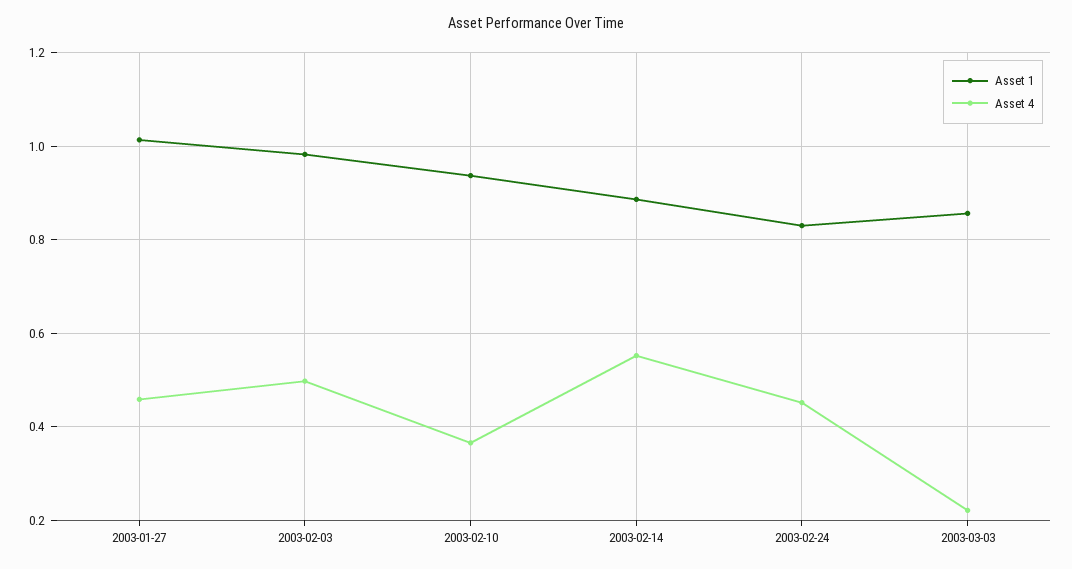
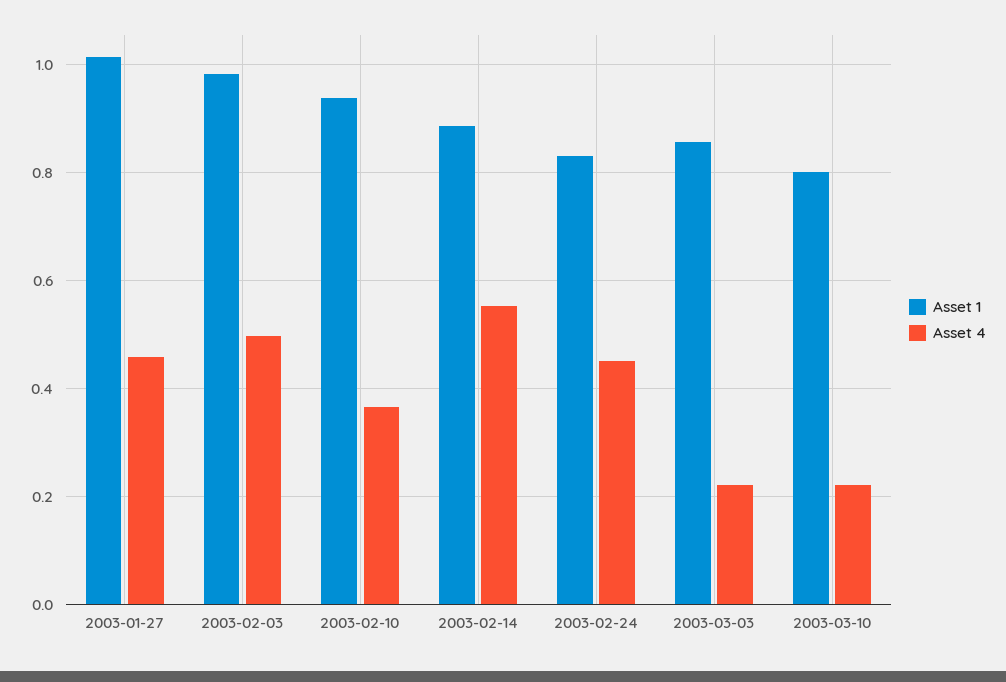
Asset 1, 2003-03-10: none -> 0.8
Asset 4, 2003-03-10: none -> 0.22

